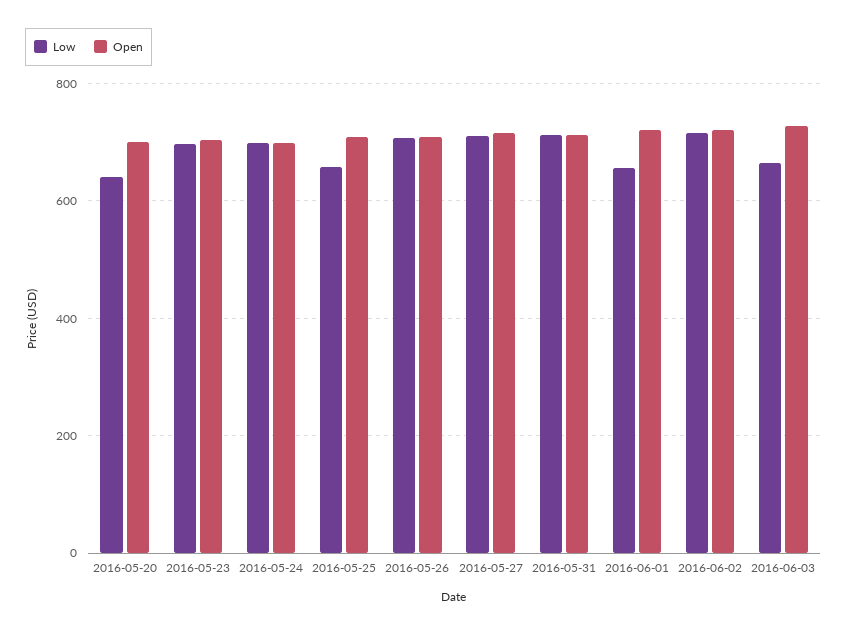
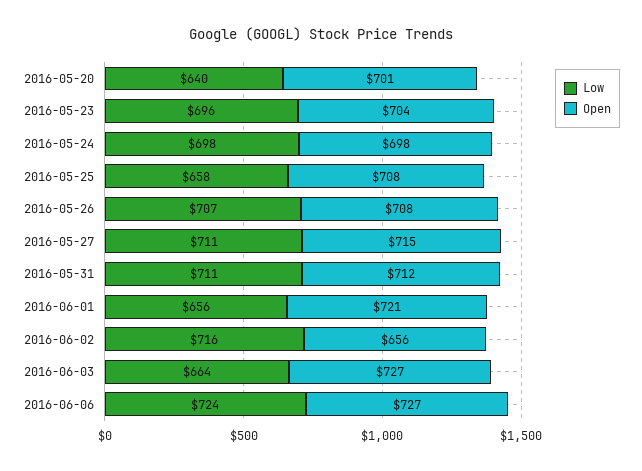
Open, 2016-06-02: 720 -> 656
Low, 2016-06-06: none -> 724
Open, 2016-06-06: none -> 727

